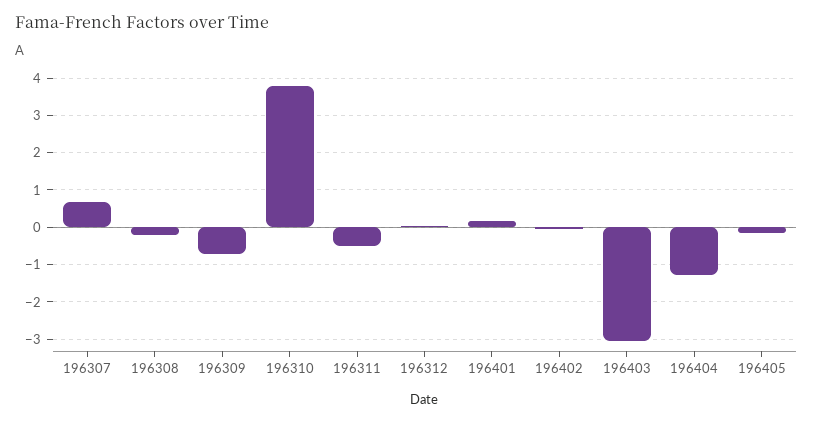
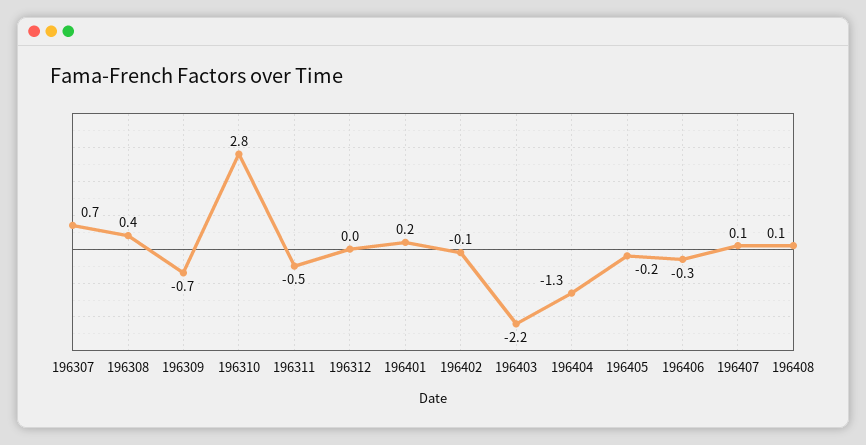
196308: -0.2 -> 0.4
196310: 3.8 -> 2.8
196403: -3 -> -2.2
196406: none -> -0.3
196407: none -> 0.1
196408: none -> 0.1

